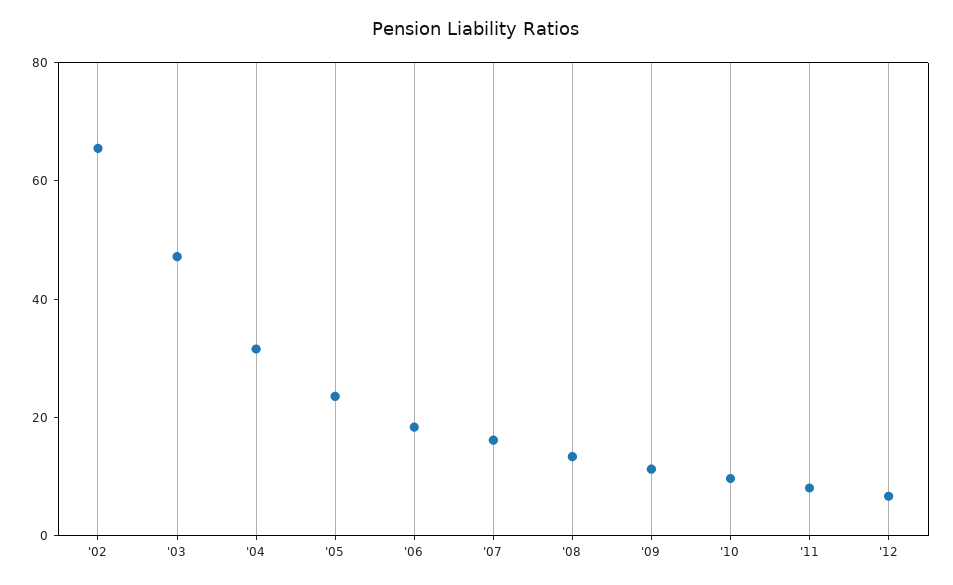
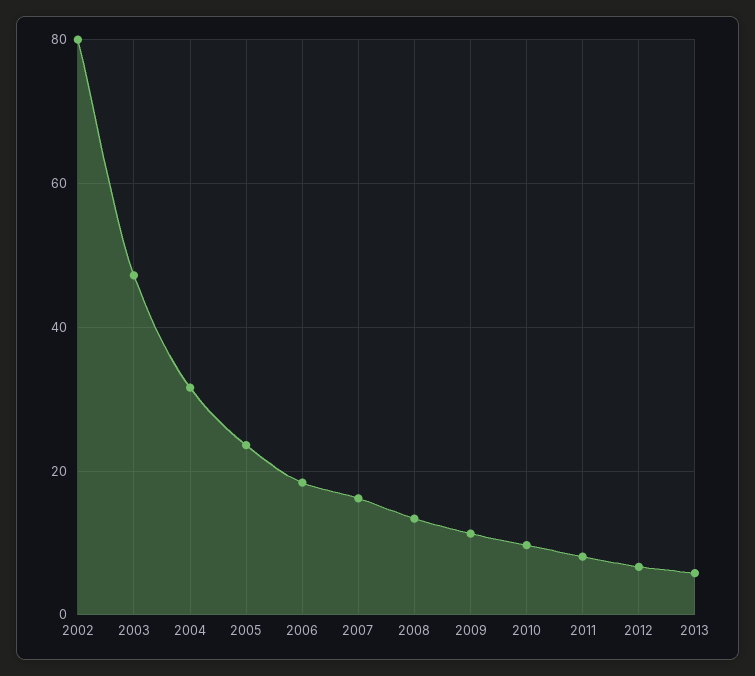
'02: 65 -> 80
2013: none -> 6

